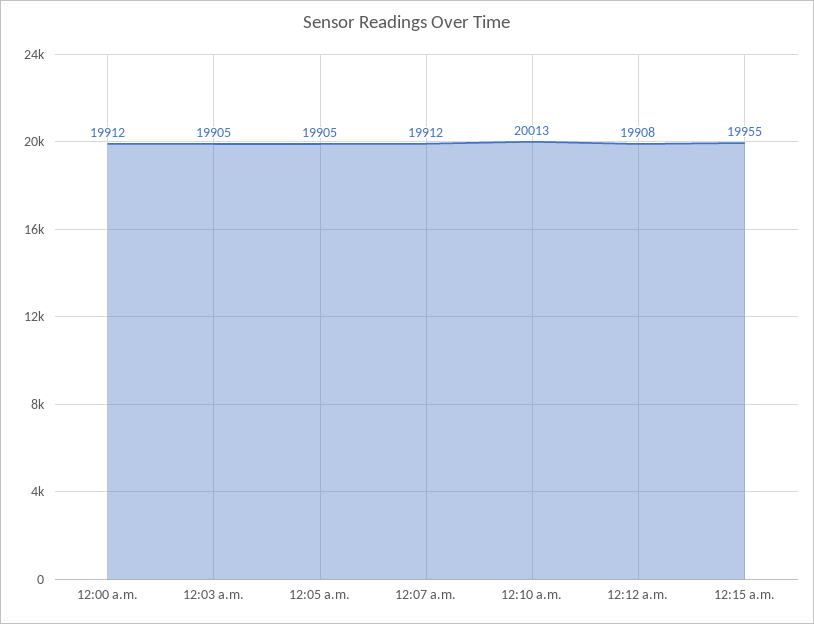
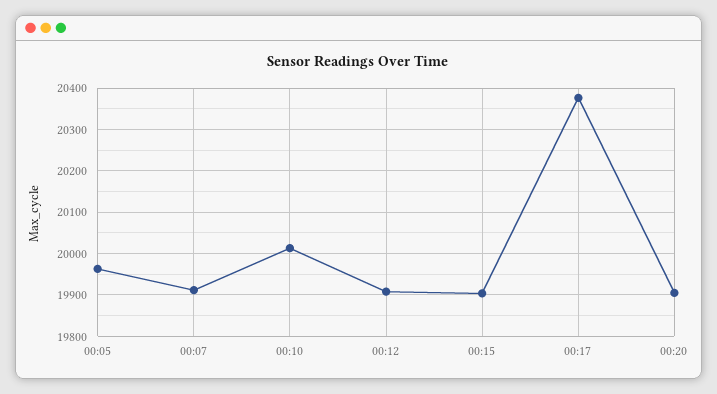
12:00 a.m.: 19912 -> none
12:03 a.m.: 19905 -> none
12:05 a.m.: 19905 -> 19960
12:15 a.m.: 19955 -> 19900
00:17: none -> 20380
00:20: none -> 19900

